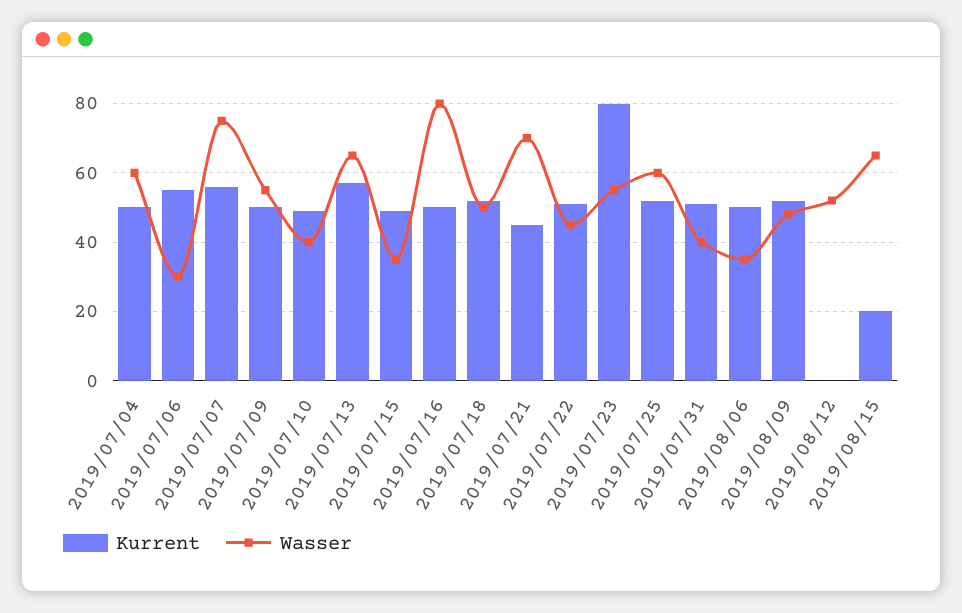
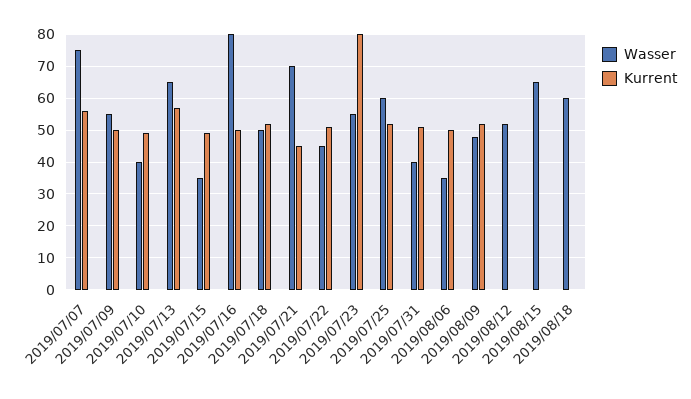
Kurrent, 2019/07/04: 50 -> none
Wasser, 2019/07/04: 60 -> none
Kurrent, 2019/07/06: 55 -> none
Wasser, 2019/07/06: 30 -> none
Kurrent, 2019/08/15: 20 -> 0
Wasser, 2019/08/18: none -> 60
Kurrent, 2019/08/18: none -> 0

